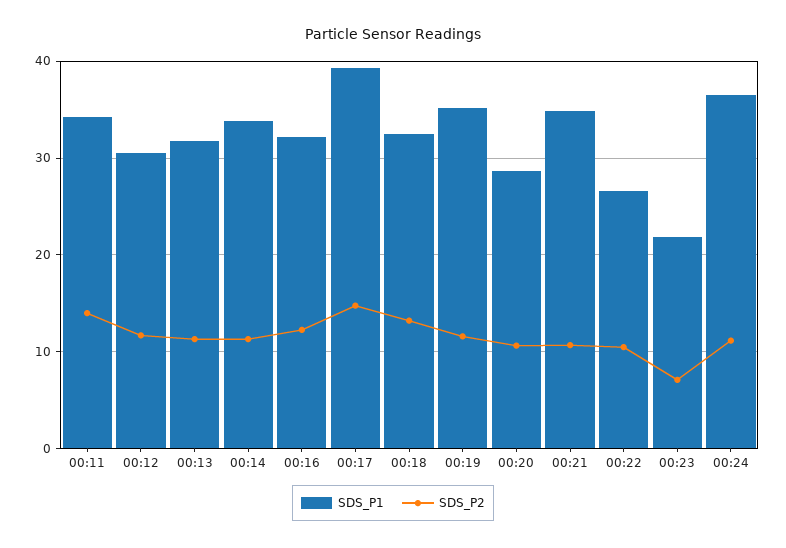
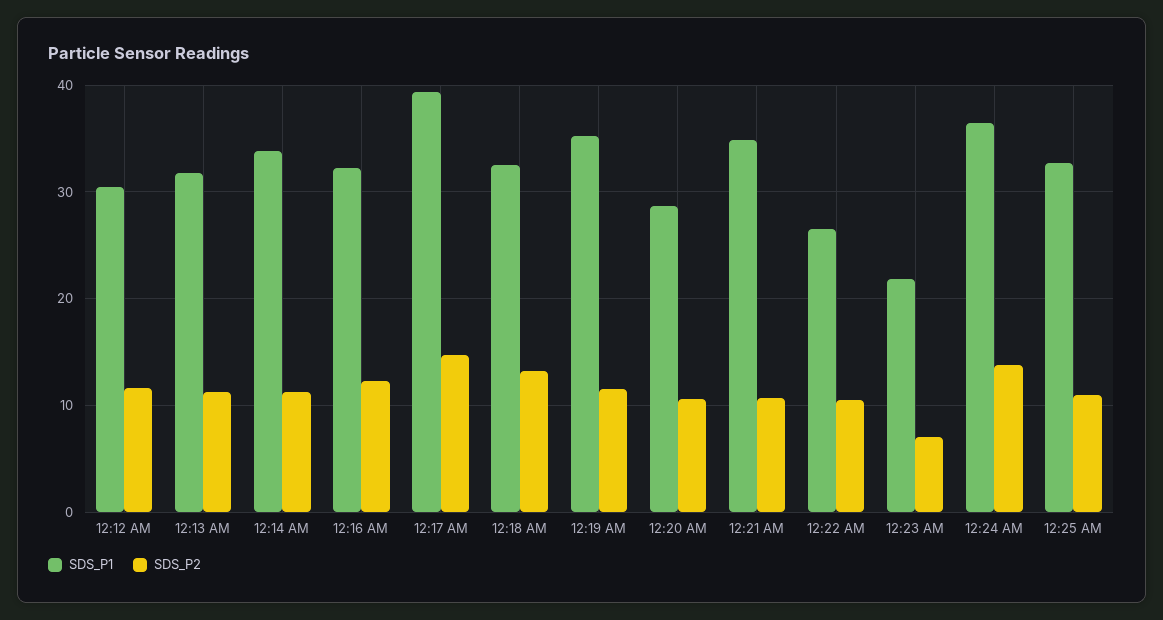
SDS_P1, 00:11: 34 -> none
SDS_P2, 00:11: 14 -> none
SDS_P2, 00:24: 11 -> 14
SDS_P1, 12:25 AM: none -> 33
SDS_P2, 12:25 AM: none -> 11

